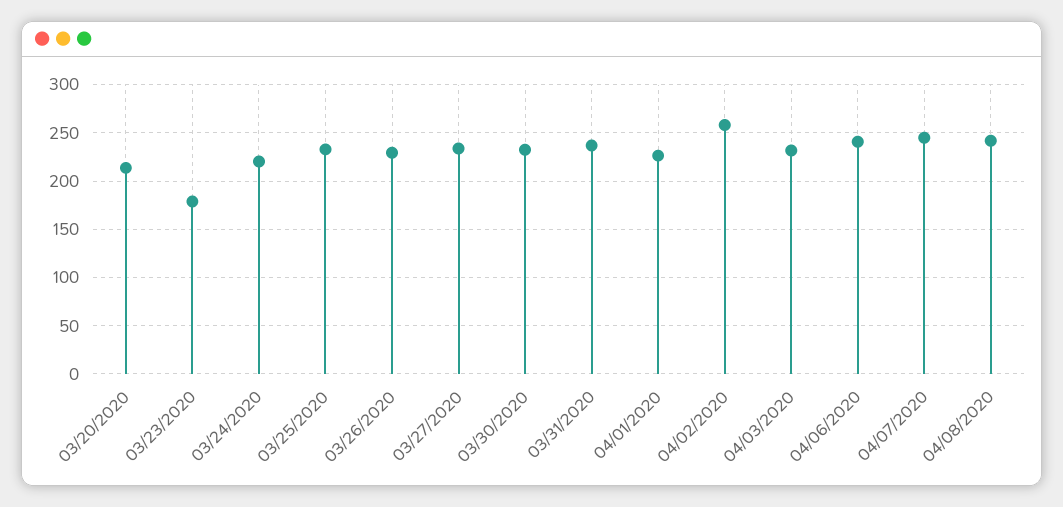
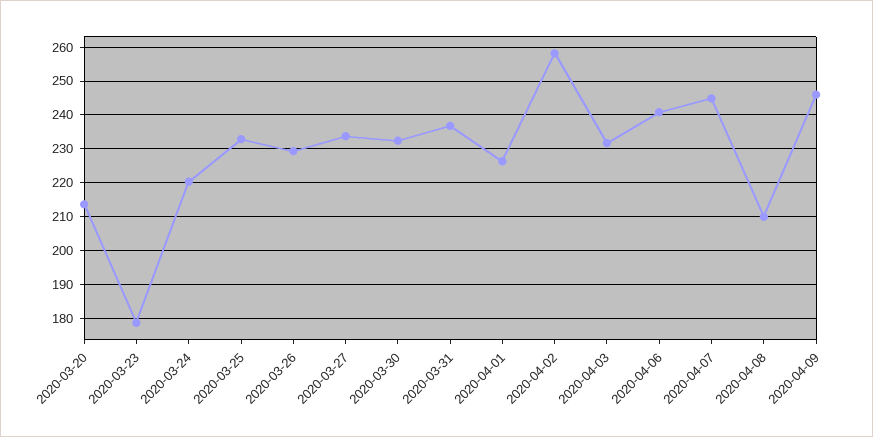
04/08/2020: 240 -> 210
2020-04-09: none -> 246

